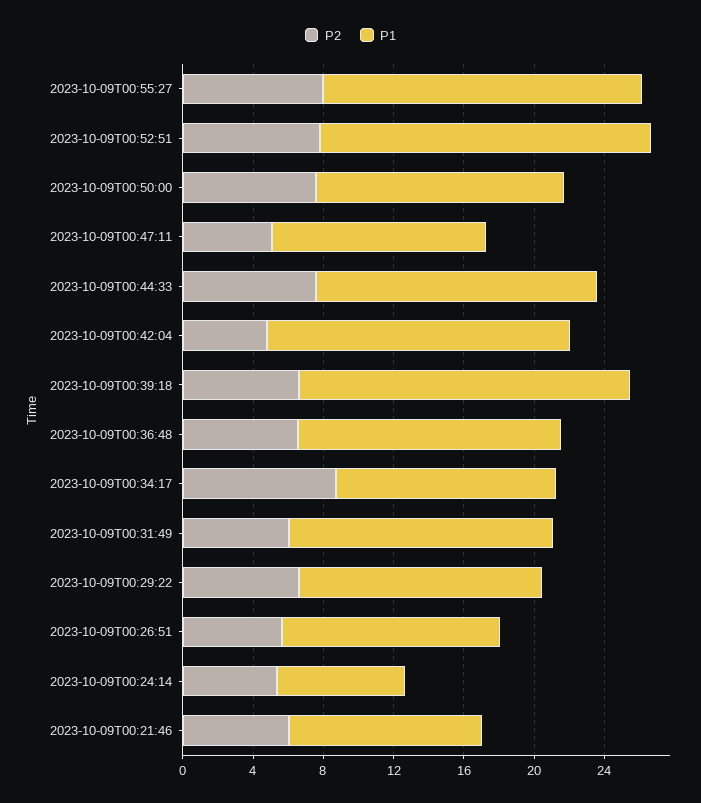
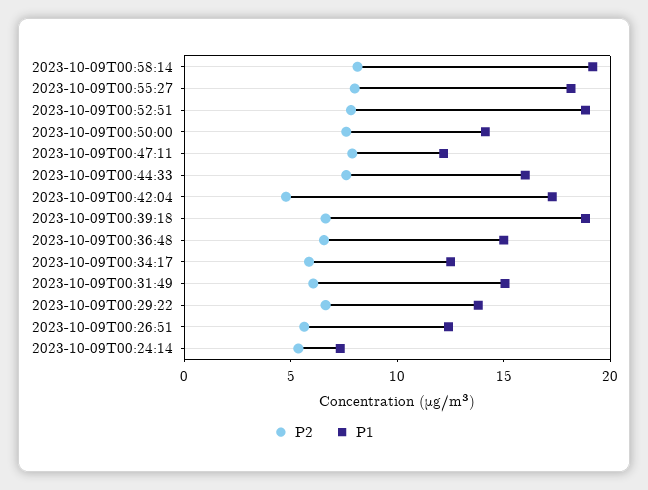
P2, 2023-10-09T00:47:11: 5 -> 8
P2, 2023-10-09T00:34:17: 9 -> 6
P2, 2023-10-09T00:21:46: 6 -> none
P1, 2023-10-09T00:21:46: 11 -> none
P2, 2023-10-09T00:58:14: none -> 8
P1, 2023-10-09T00:58:14: none -> 19

